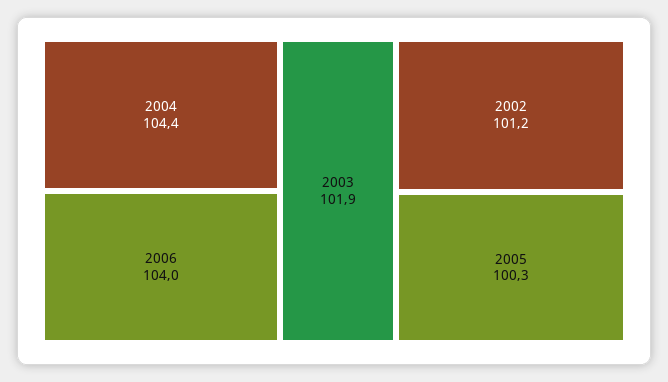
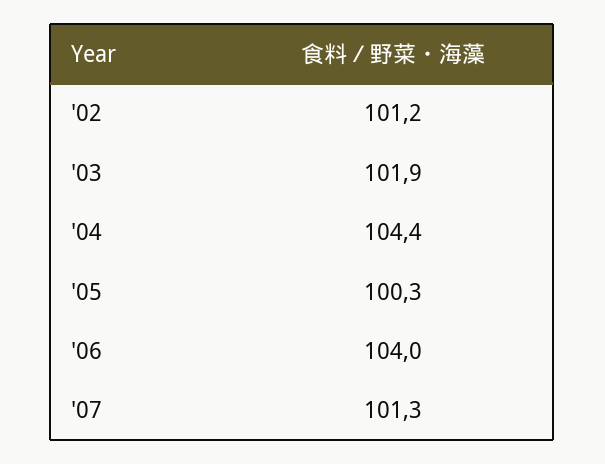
'07: none -> 101.3

